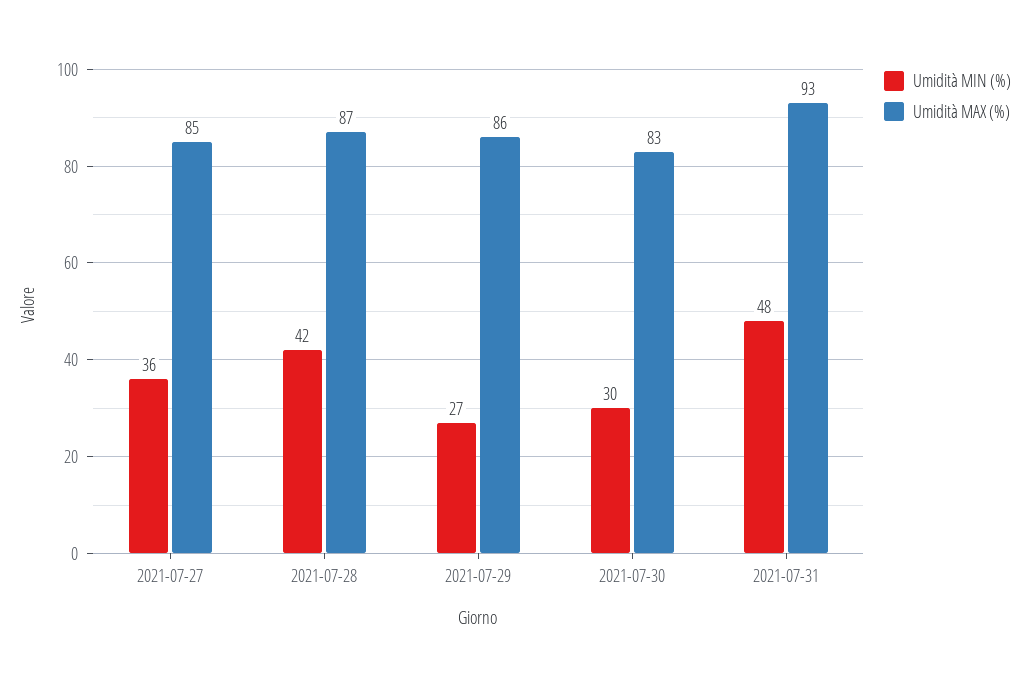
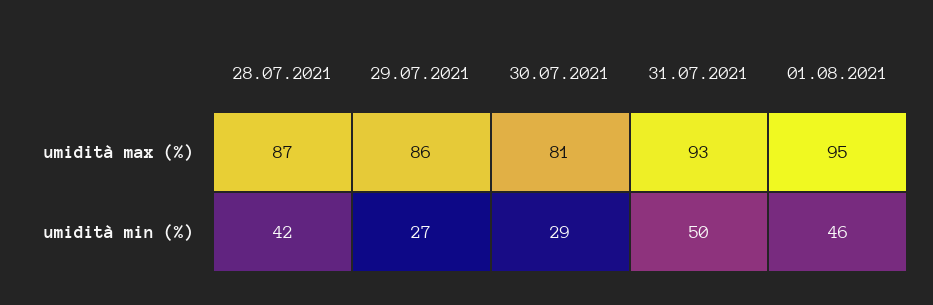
Umidità MIN (%), 2021-07-27: 36 -> none
Umidità MAX (%), 2021-07-27: 85 -> none
Umidità MIN (%), 2021-07-30: 30 -> 29
Umidità MAX (%), 2021-07-30: 83 -> 81
Umidità MIN (%), 2021-07-31: 48 -> 50
Umidità MAX (%), 01.08.2021: none -> 95
Umidità MIN (%), 01.08.2021: none -> 46

